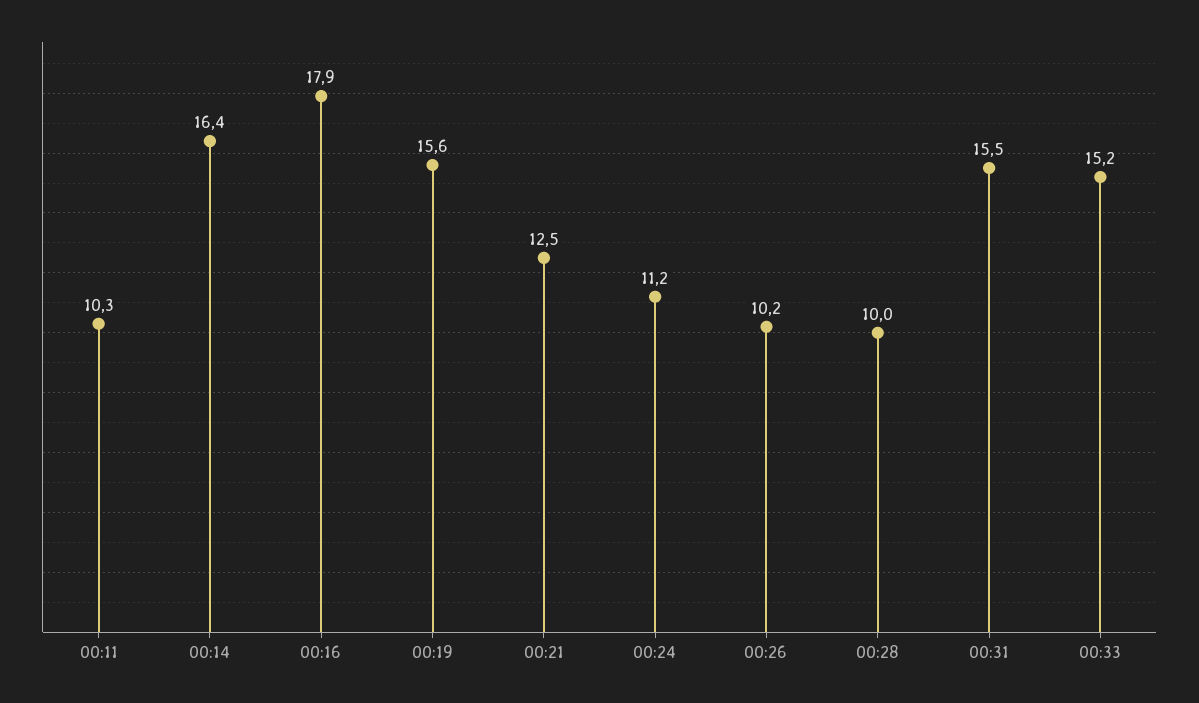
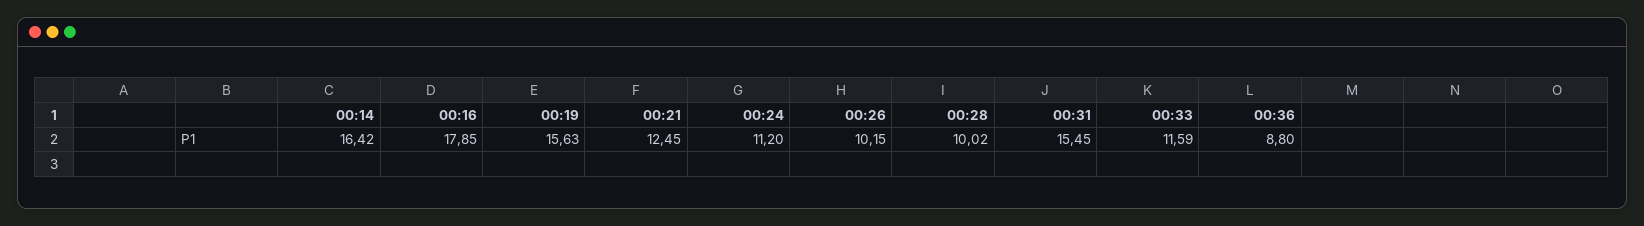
00:11: 10.3 -> none
00:33: 15.2 -> 11.59
00:36: none -> 8.8

